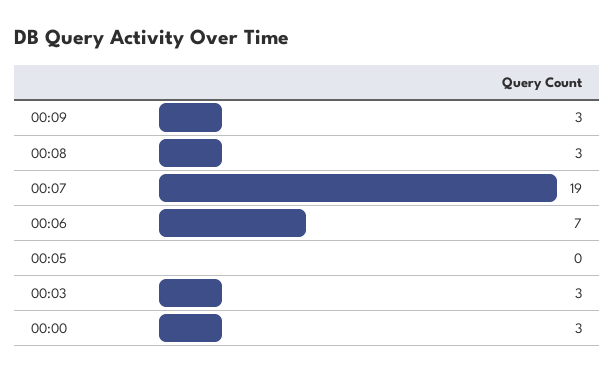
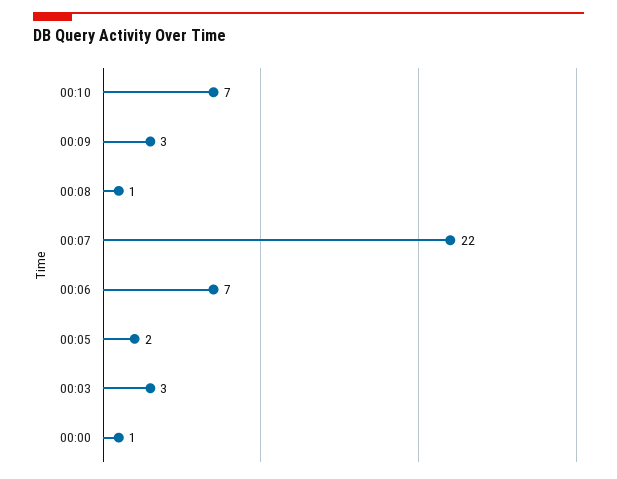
00:08: 3 -> 1
00:07: 19 -> 22
00:05: 0 -> 2
00:00: 3 -> 1
00:10: none -> 7

